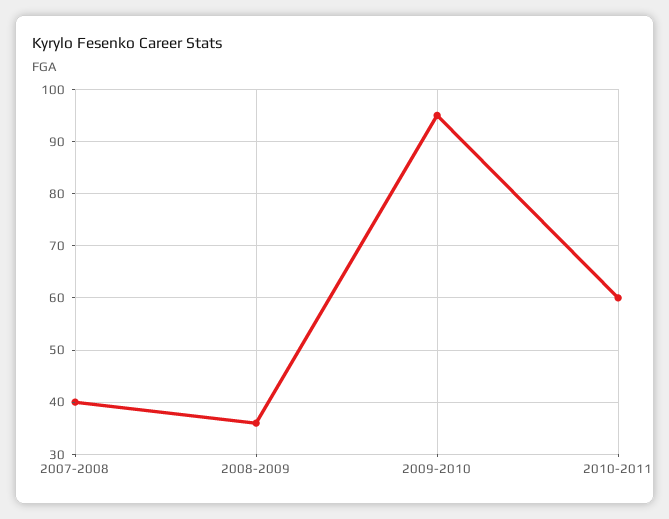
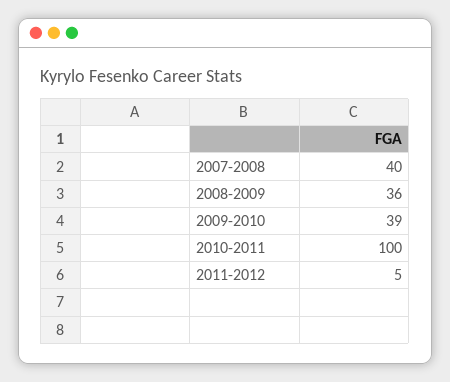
2009-2010: 95 -> 39
2010-2011: 60 -> 100
2011-2012: none -> 5

